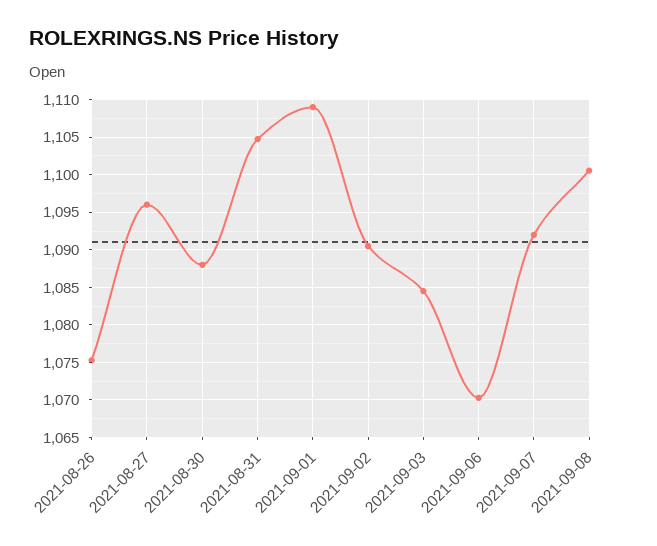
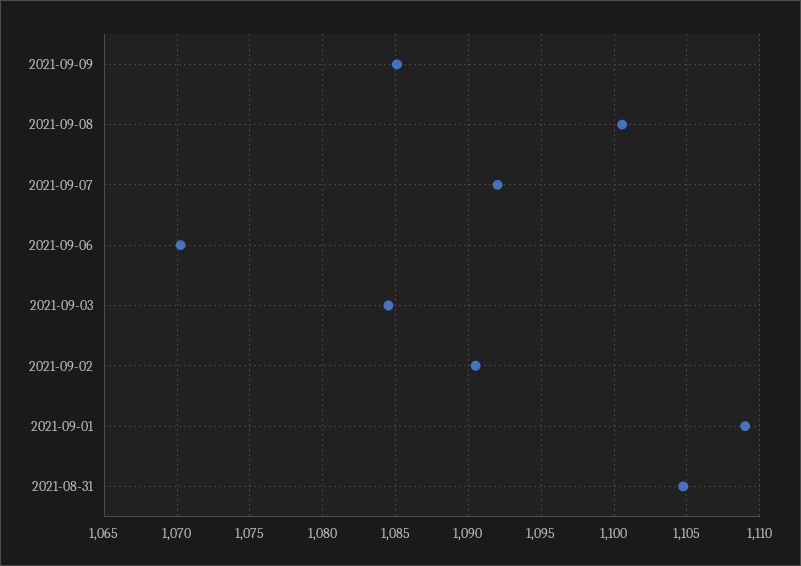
2021-08-26: 1075 -> none
2021-08-27: 1096 -> none
2021-08-30: 1088 -> none
2021-09-09: none -> 1085

